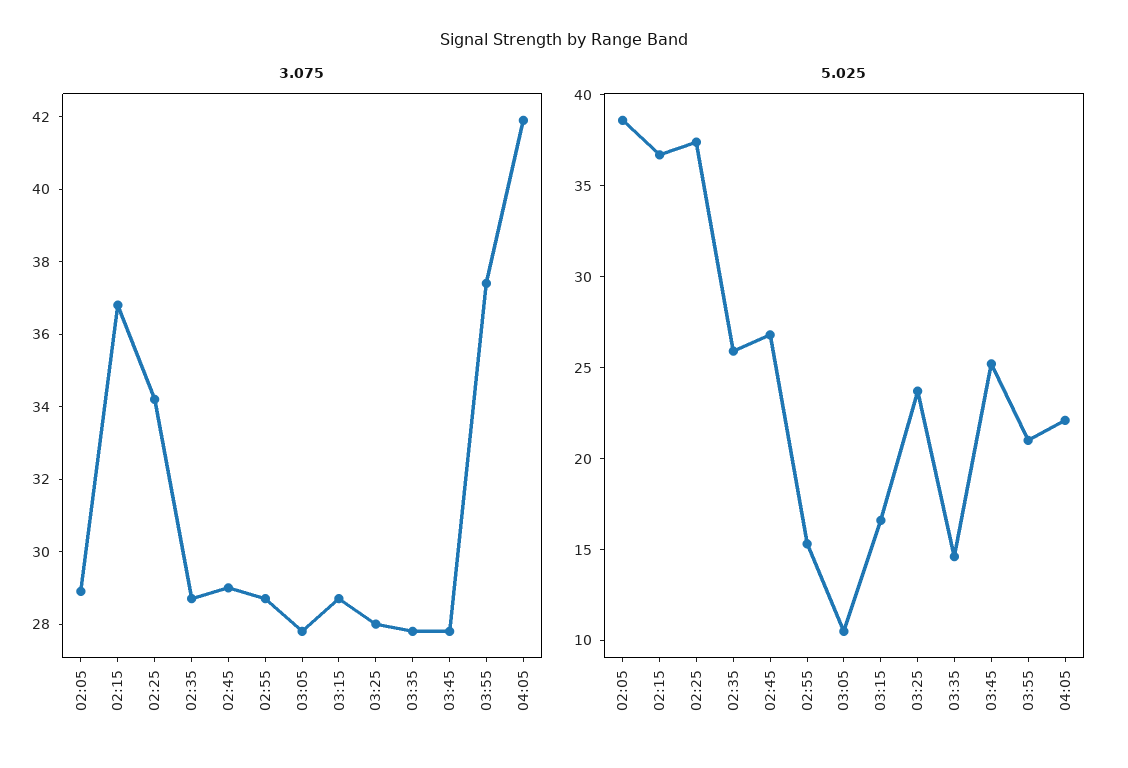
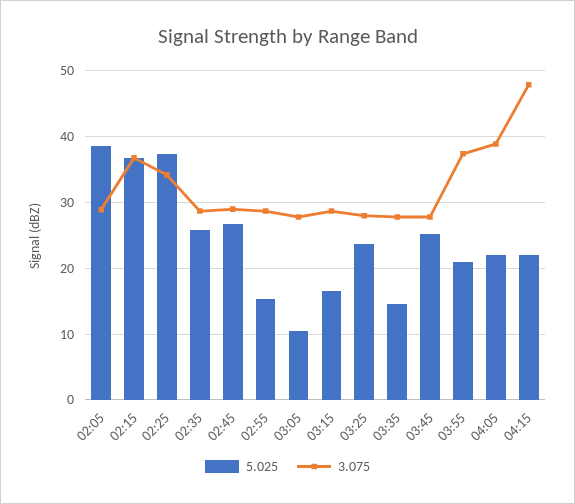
3.075, 04:05: 42 -> 39
5.025, 04:15: none -> 22
3.075, 04:15: none -> 48

